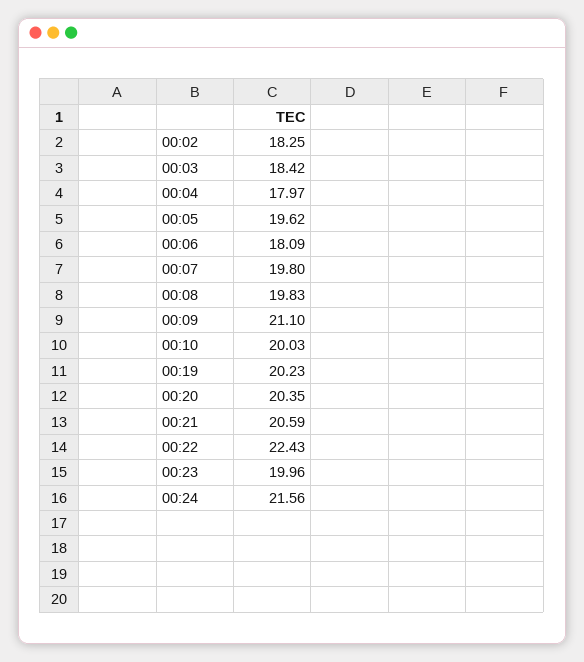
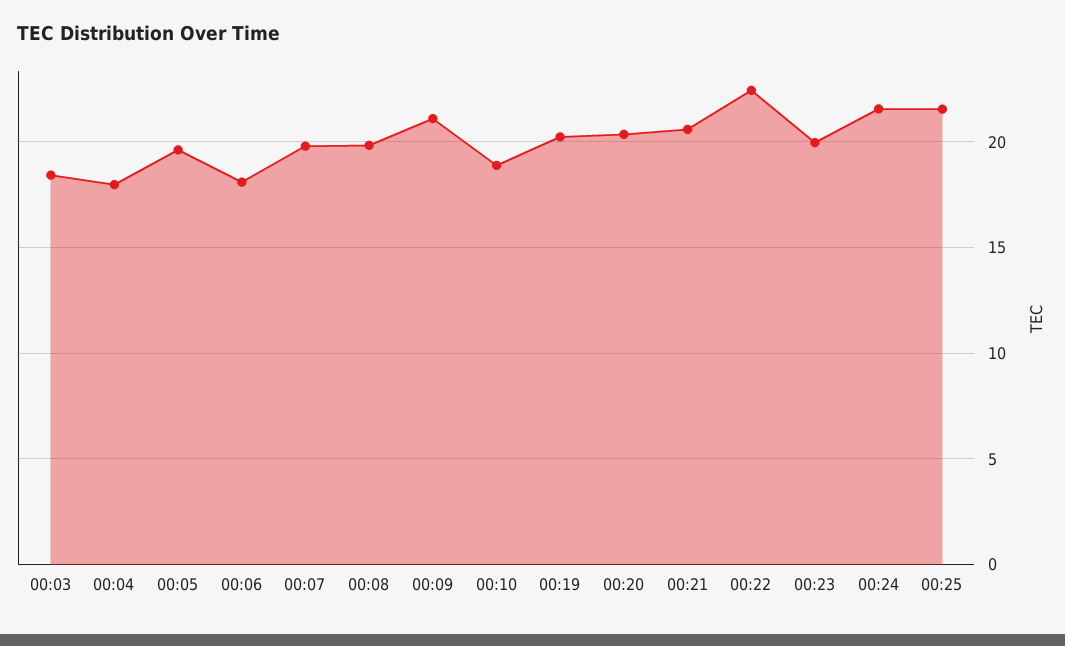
00:02: 18.25 -> none
00:10: 20.03 -> 19
00:25: none -> 21.5

